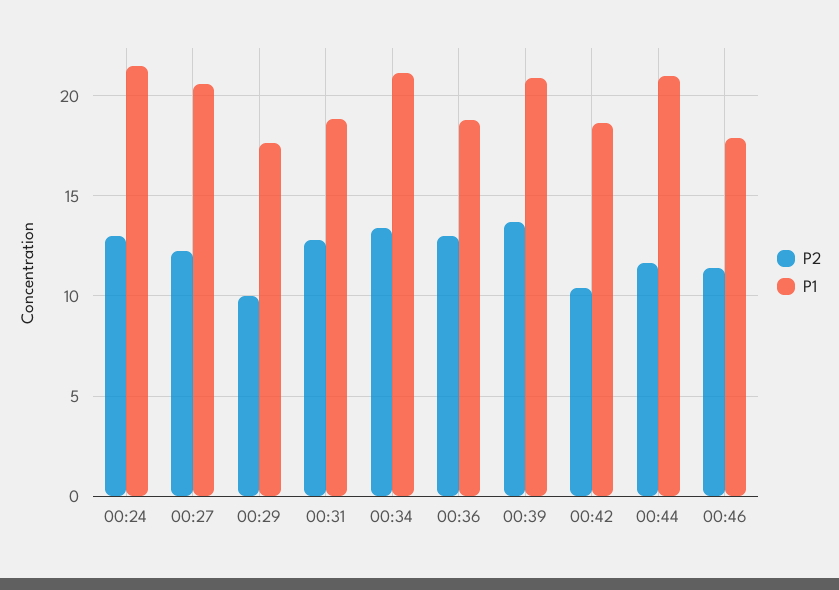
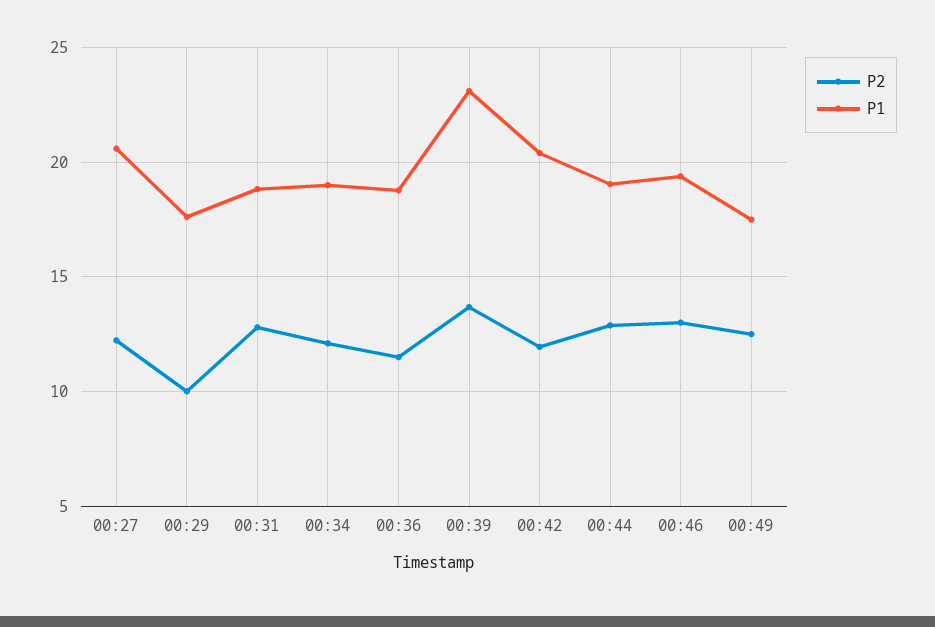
P2, 00:24: 13 -> none
P1, 00:24: 21.5 -> none
P2, 00:34: 13.5 -> 12
P1, 00:34: 21 -> 19
P2, 00:36: 13 -> 11.5
P1, 00:39: 21 -> 23
P2, 00:42: 10.5 -> 12
P1, 00:42: 18.5 -> 20.5
P2, 00:44: 11.5 -> 13
P1, 00:44: 21 -> 19
P2, 00:46: 11.5 -> 13
P1, 00:46: 18 -> 19.5
P2, 00:49: none -> 12.5
P1, 00:49: none -> 17.5

